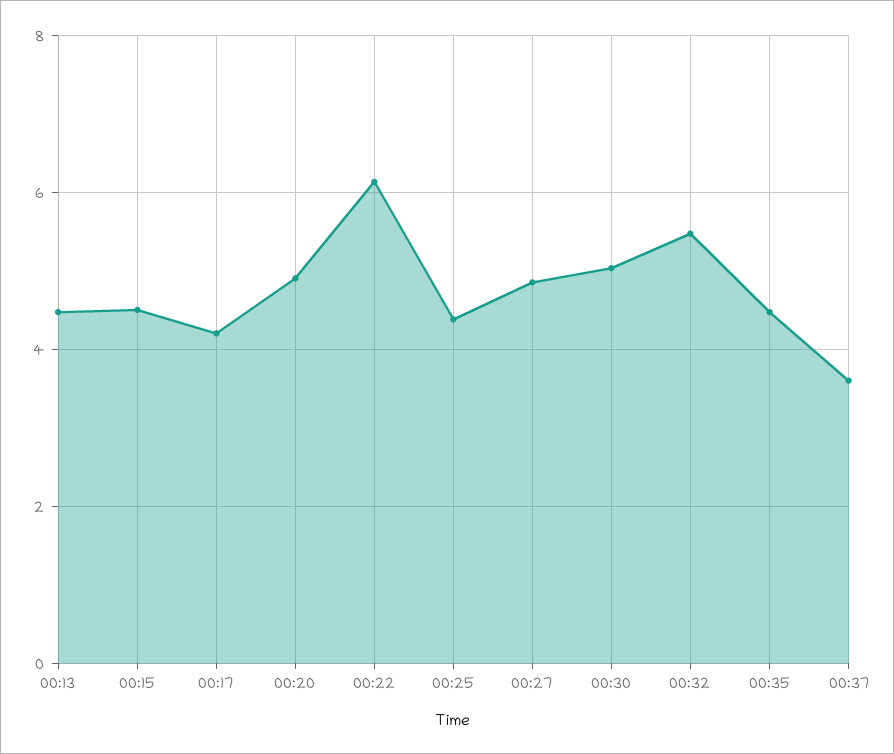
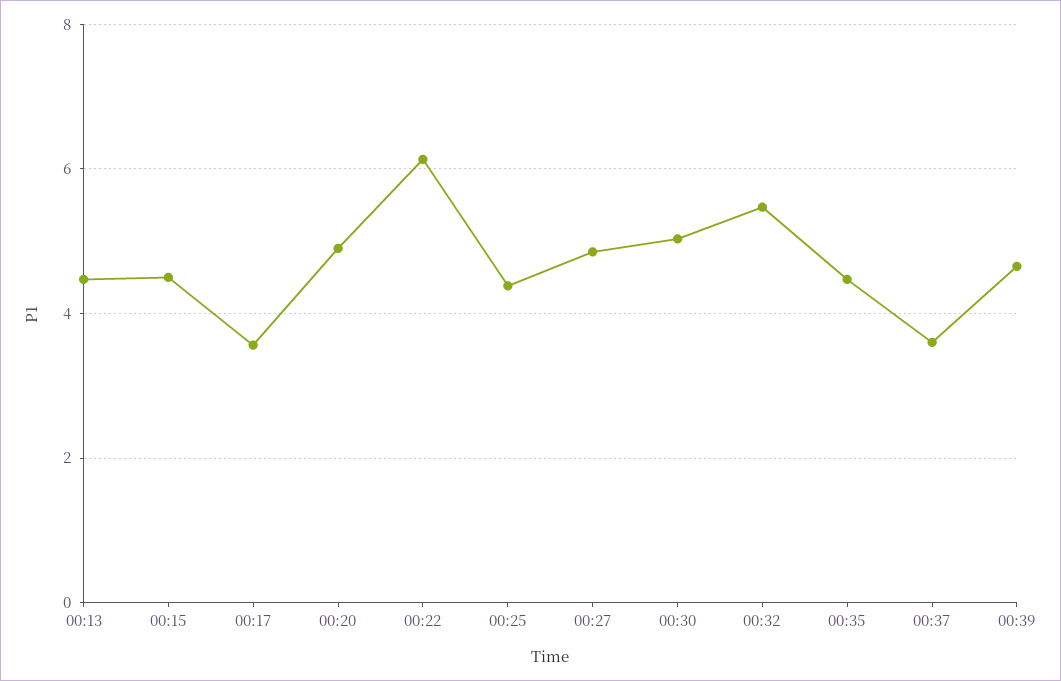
00:17: 4.2 -> 3.6
00:39: none -> 4.6

